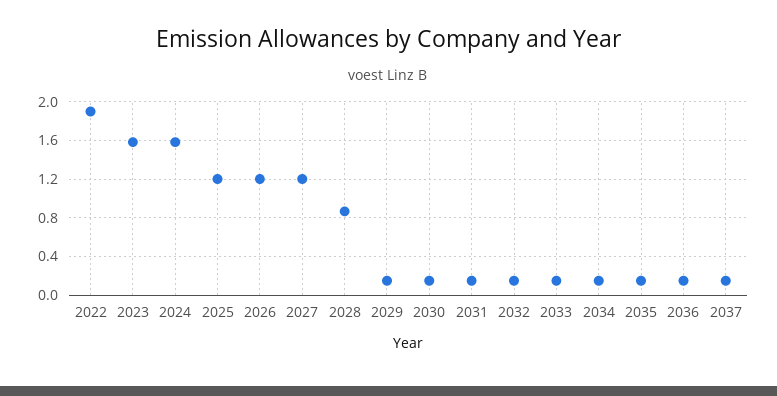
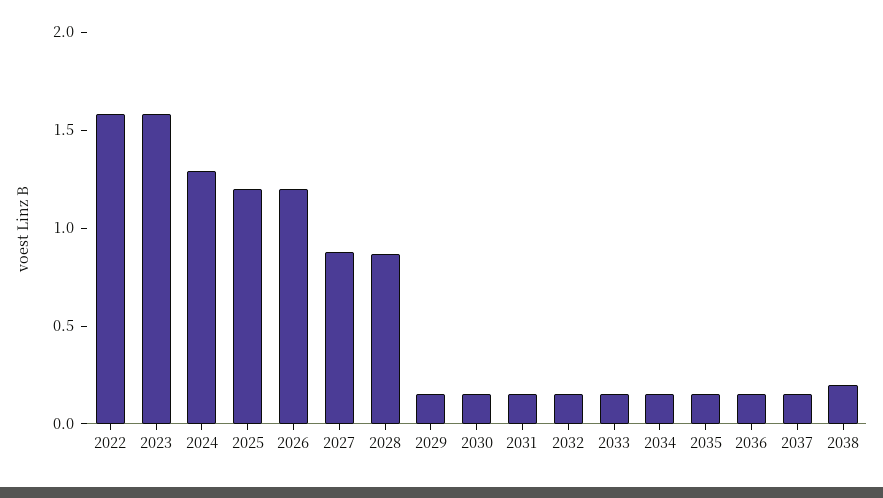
2022: 1.9 -> 1.6
2024: 1.6 -> 1.3
2027: 1.2 -> 0.9
2038: none -> 0.2

